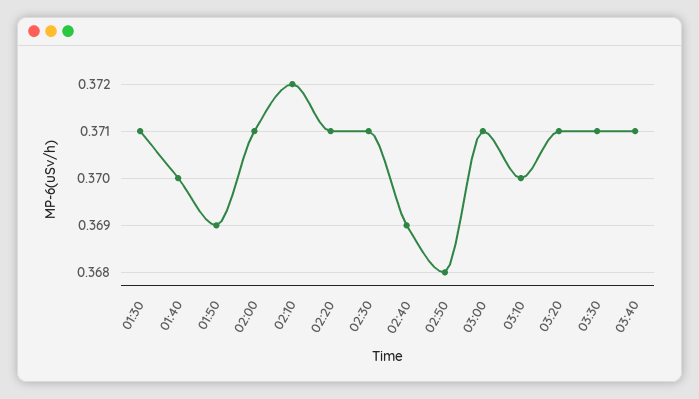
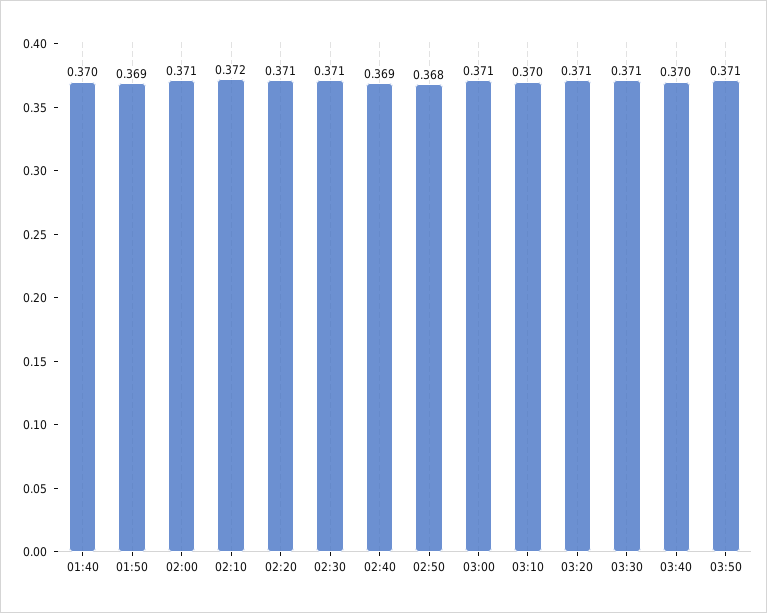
01:30: 0.371 -> none
03:40: 0.371 -> 0.37
03:50: none -> 0.371

